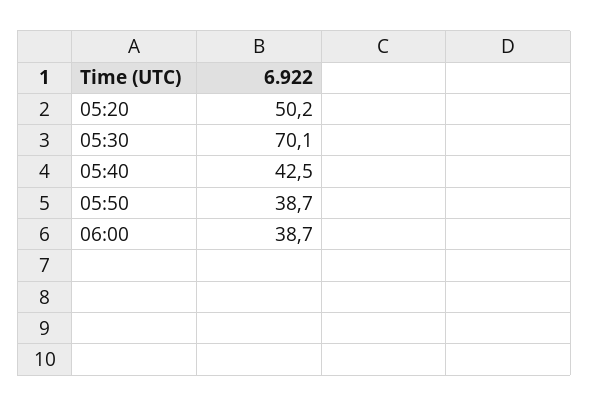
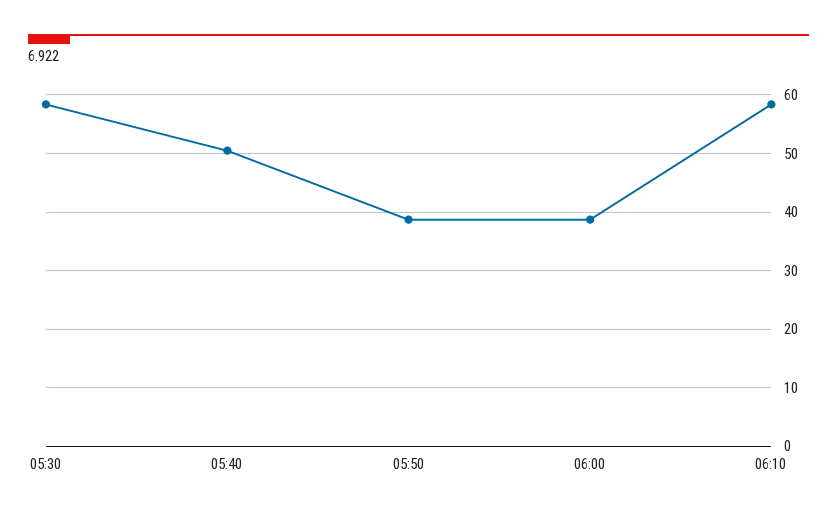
05:20: 50.2 -> none
05:30: 70.1 -> 58
05:40: 42.5 -> 50
06:10: none -> 58

